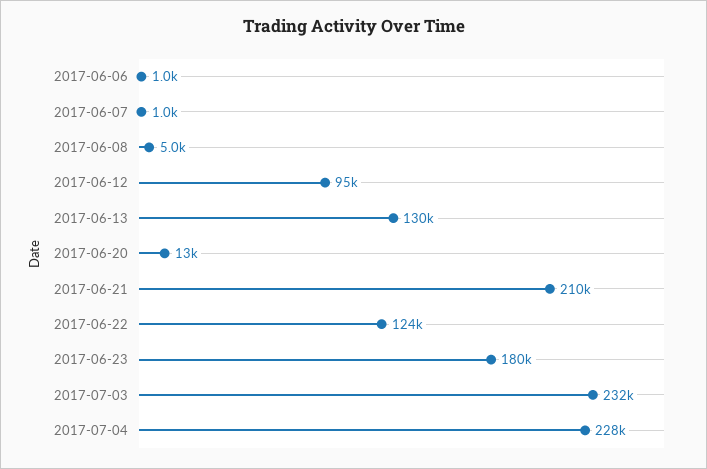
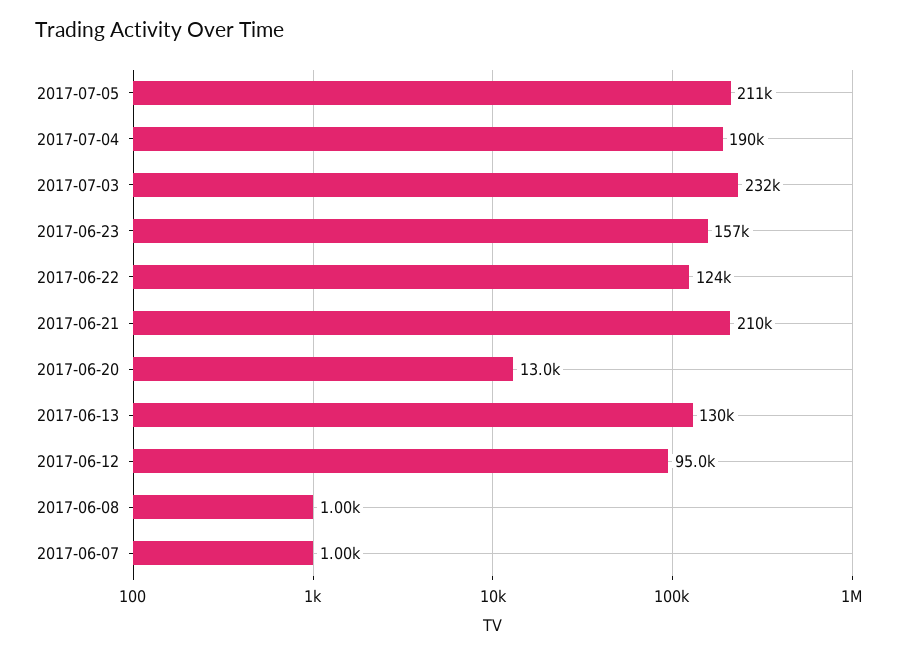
2017-06-06: 1000 -> none
2017-06-08: 5000 -> 1000
2017-06-23: 180000 -> 157000
2017-07-04: 228000 -> 190000
2017-07-05: none -> 211000

